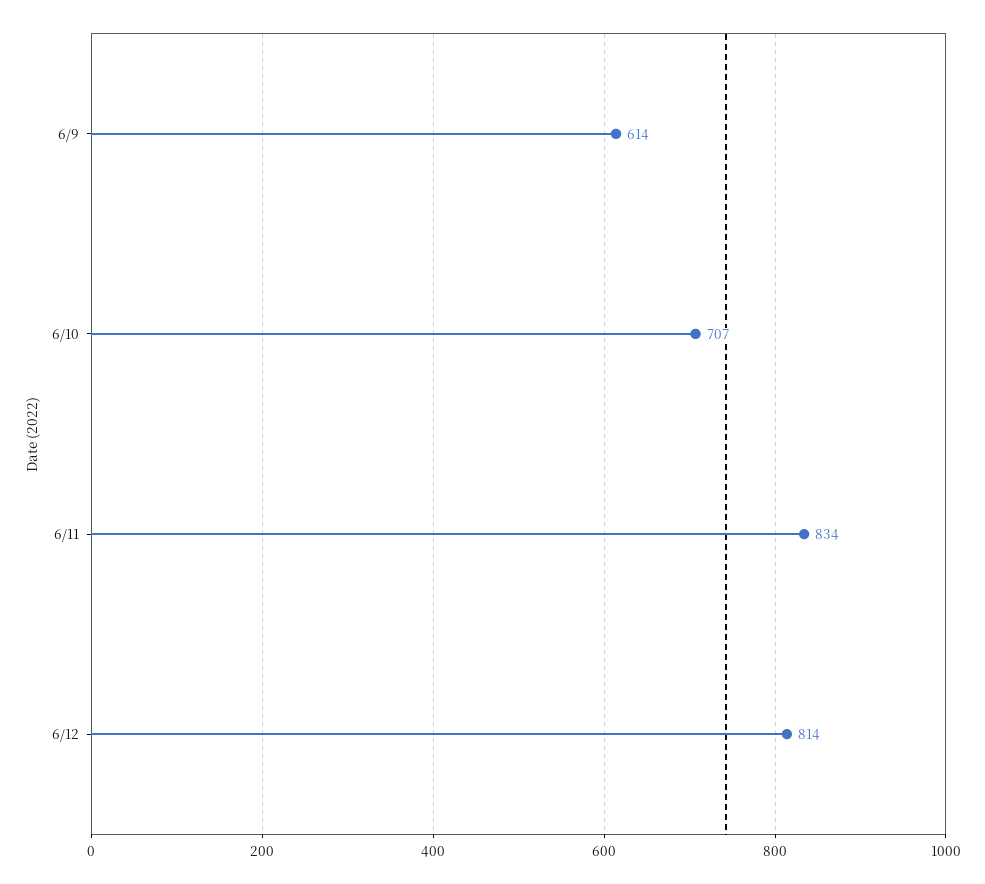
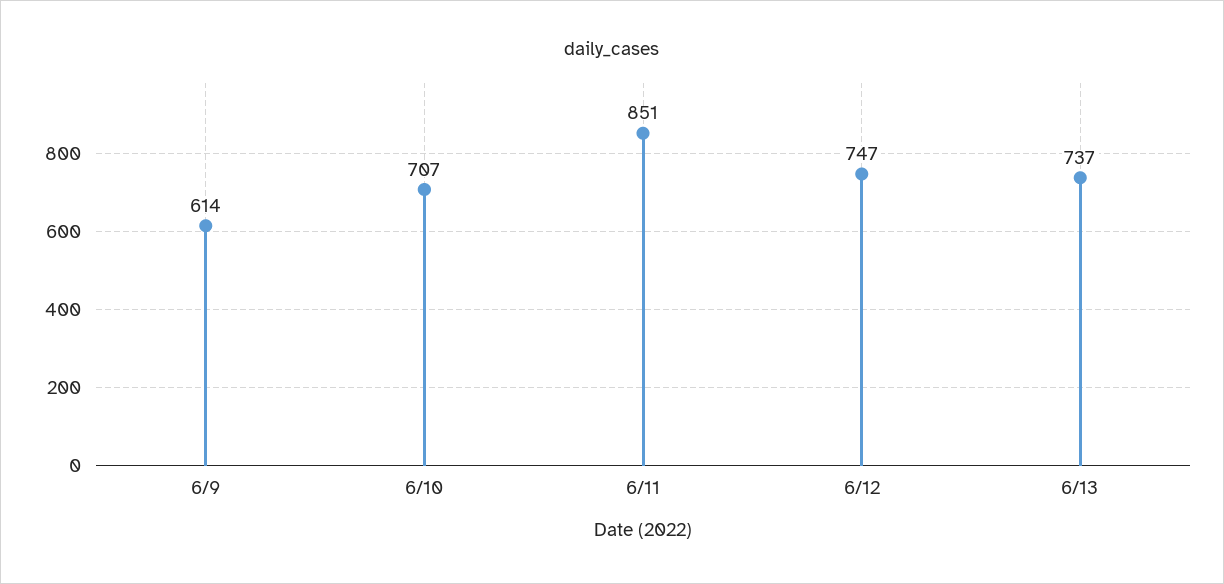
6/11: 834 -> 851
6/12: 814 -> 747
6/13: none -> 737

